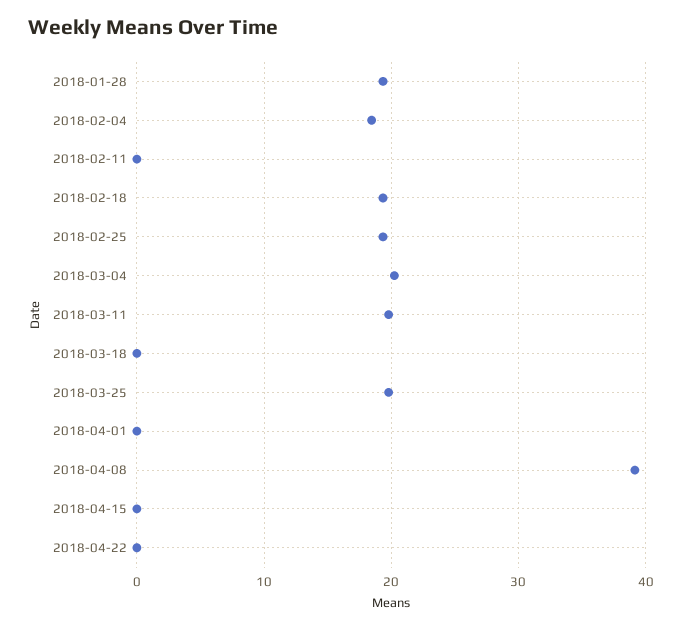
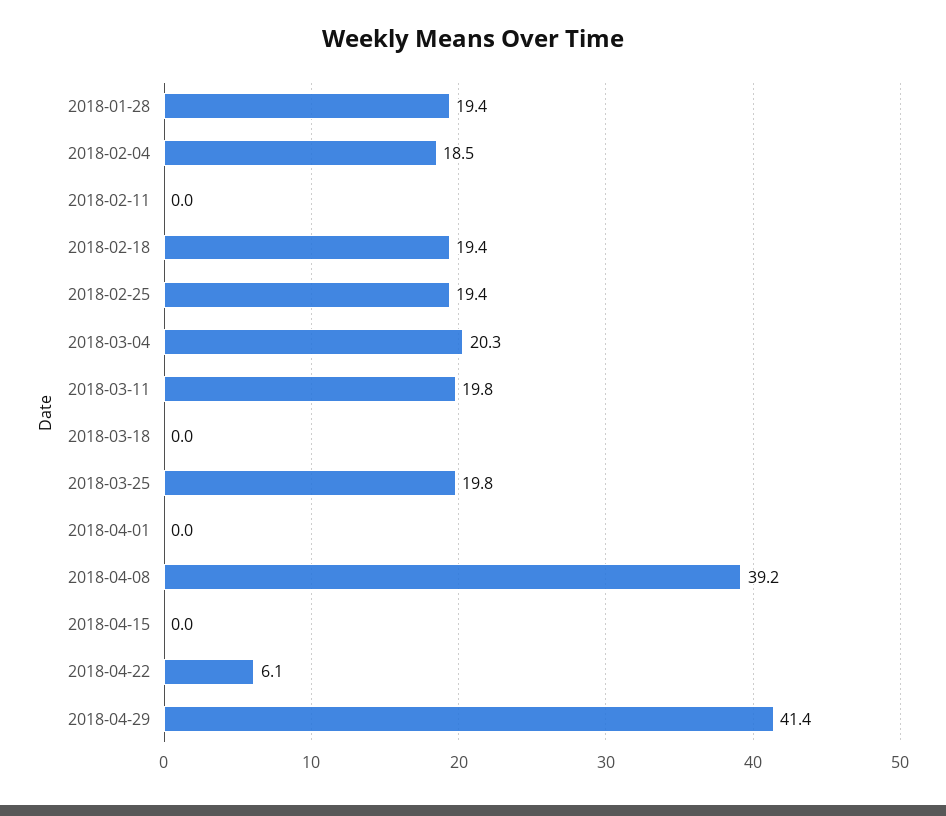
2018-04-22: 0 -> 6.1
2018-04-29: none -> 41.4

